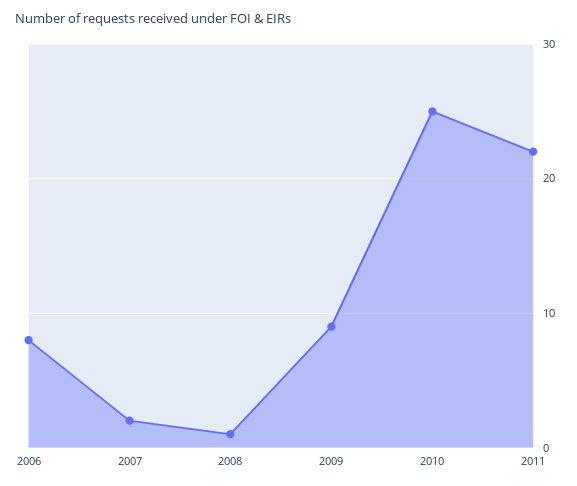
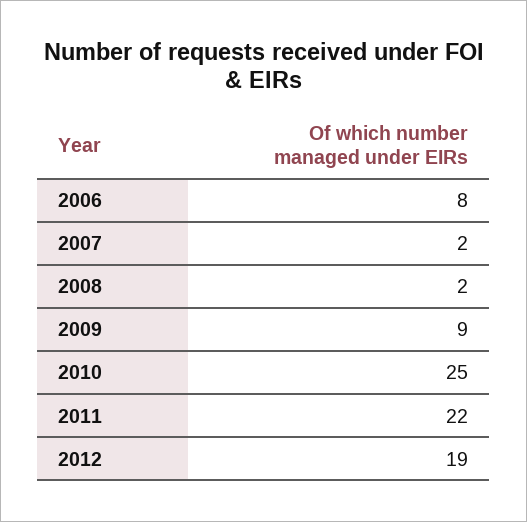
2008: 1 -> 2
2012: none -> 19

